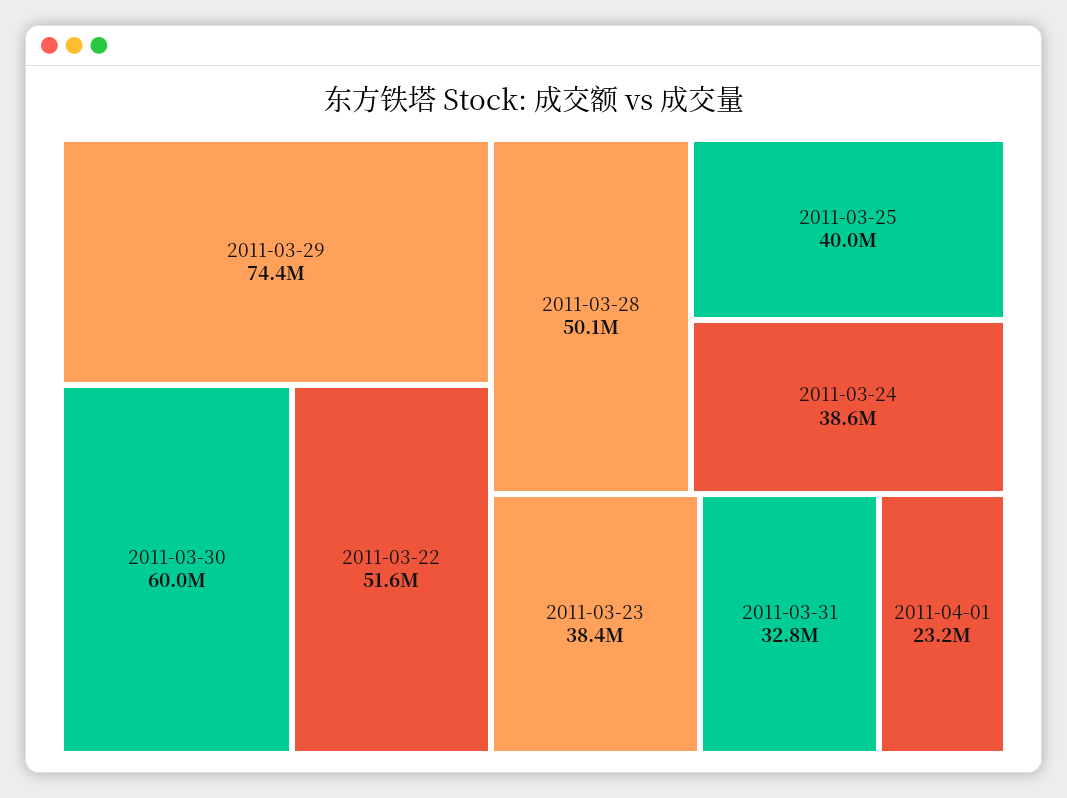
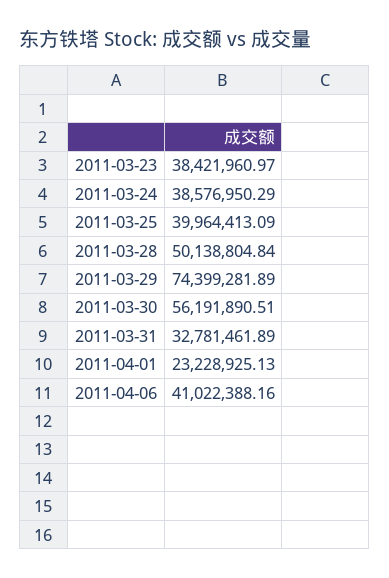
2011-03-30: 60000000 -> 56191890.51
2011-03-22: 51600000 -> none
2011-04-06: none -> 41022388.16

